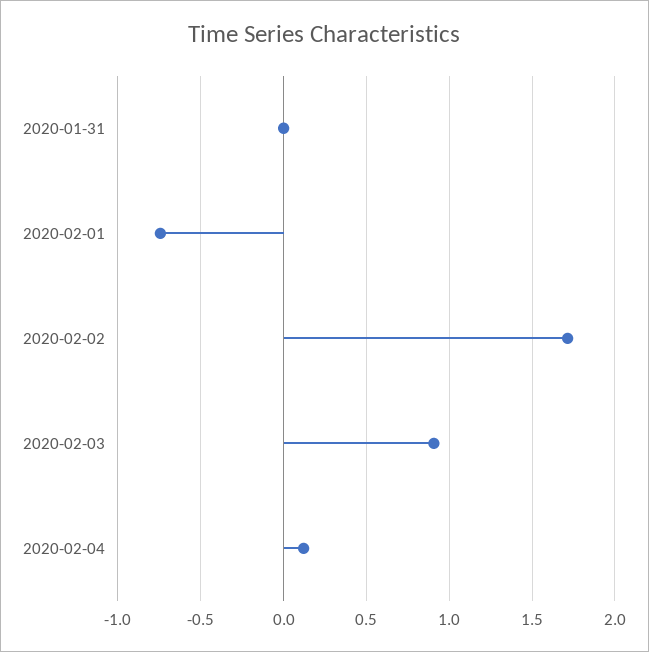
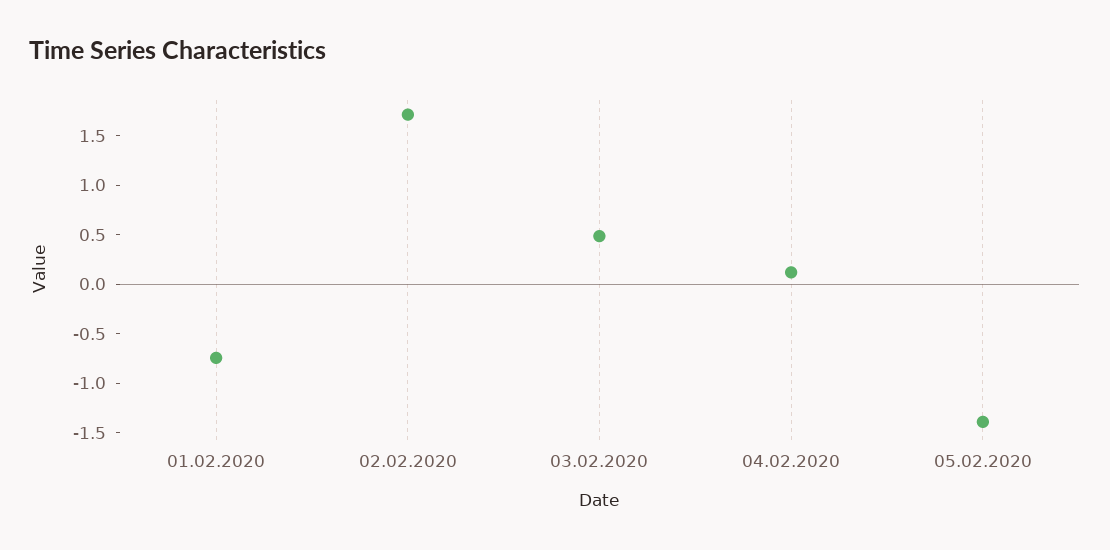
2020-01-31: 0 -> none
2020-02-03: 0.9 -> 0.5
05.02.2020: none -> -1.4

